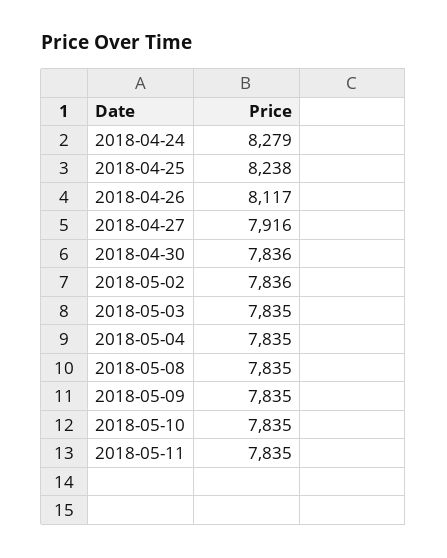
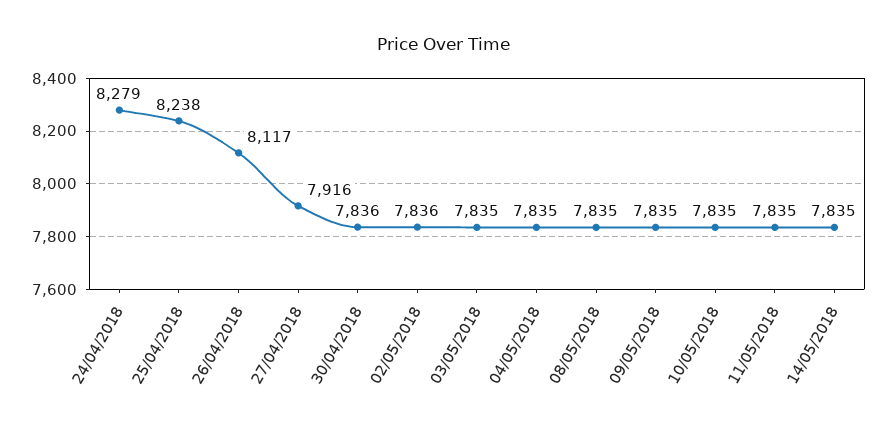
14/05/2018: none -> 7835

